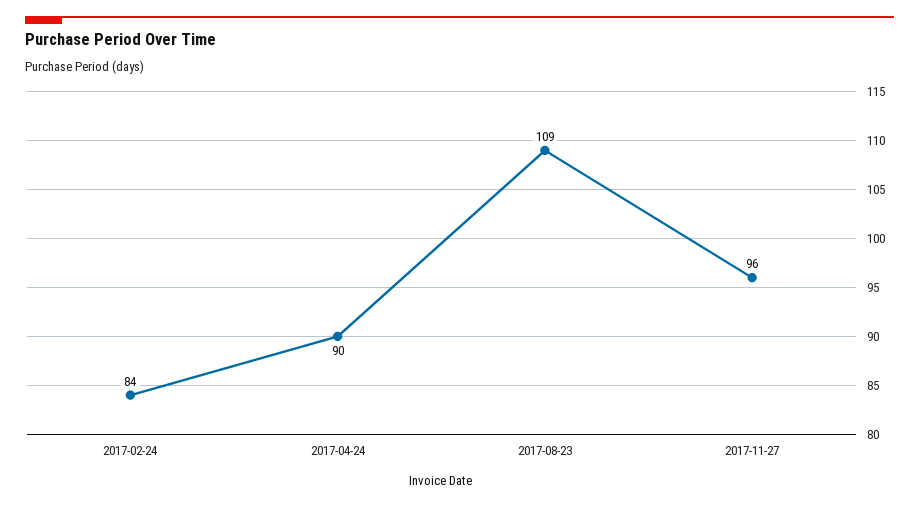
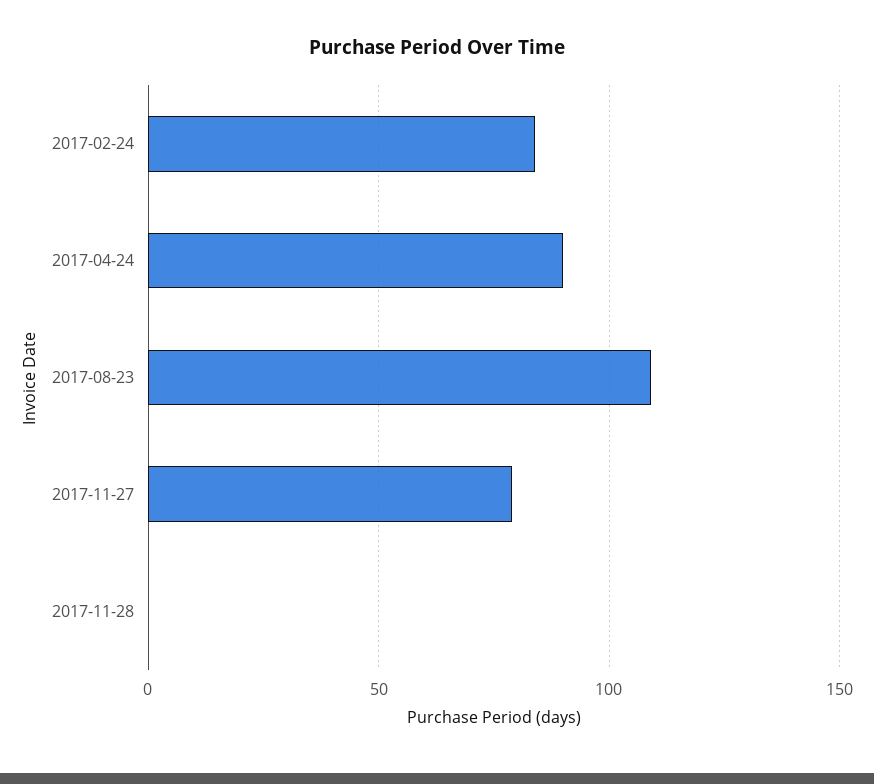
2017-11-27: 96 -> 80
2017-11-28: none -> 0

